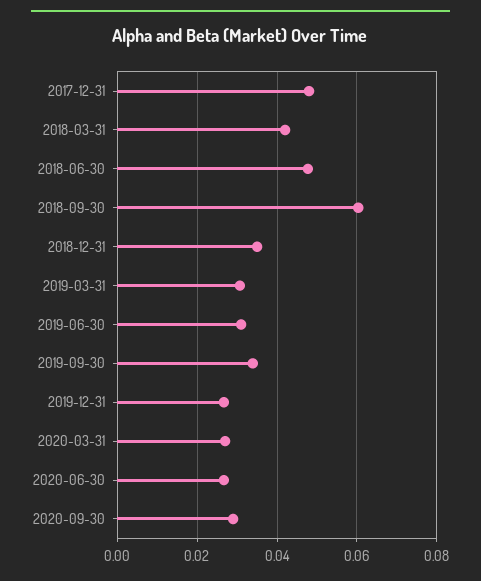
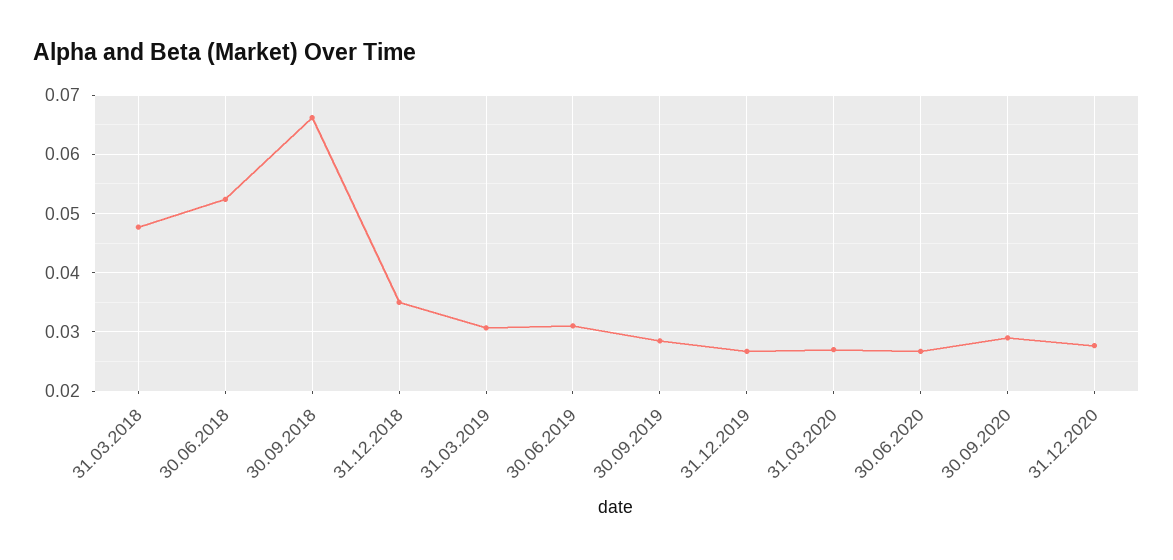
2017-12-31: 0.048 -> none
2018-03-31: 0.042 -> 0.048
2018-06-30: 0.048 -> 0.052
2018-09-30: 0.06 -> 0.066
2019-09-30: 0.034 -> 0.028
31.12.2020: none -> 0.028

